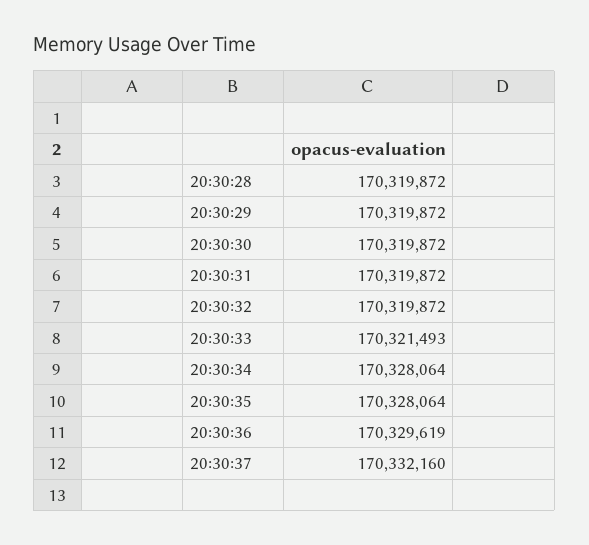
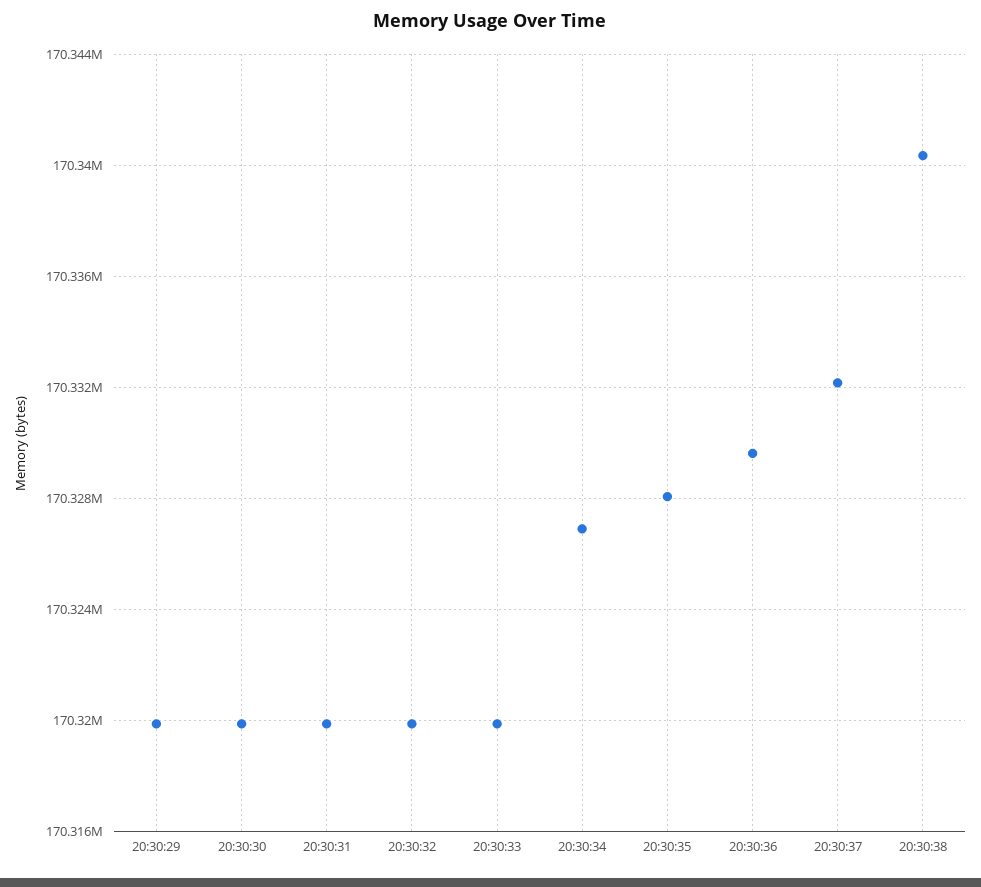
20:30:28: 170319872 -> none
20:30:33: 170321493 -> 170320000
20:30:34: 170328064 -> 170327000
20:30:38: none -> 170340500

